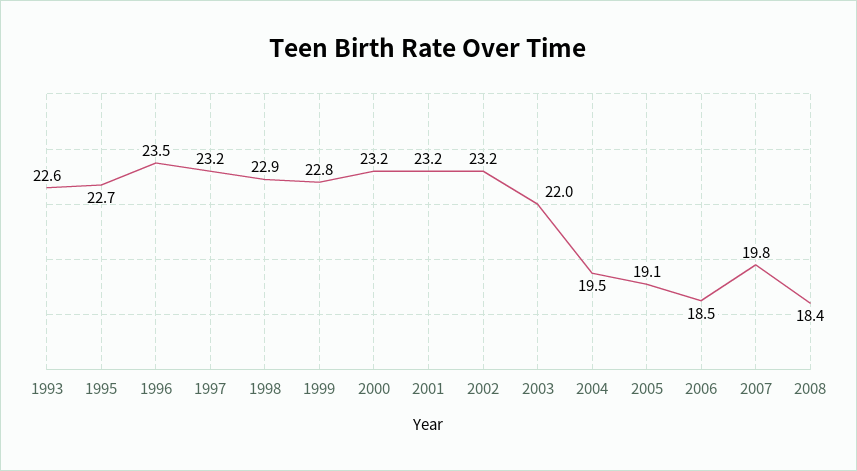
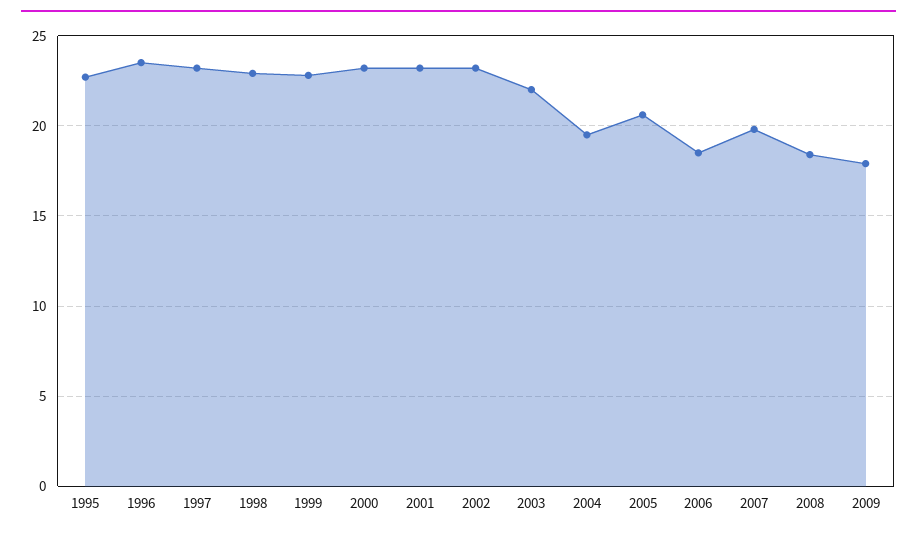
1993: 22.6 -> none
2005: 19.1 -> 20.5
2009: none -> 18

